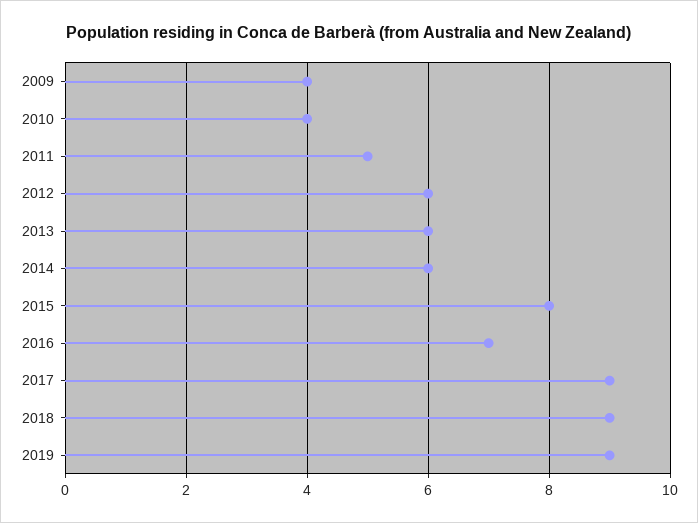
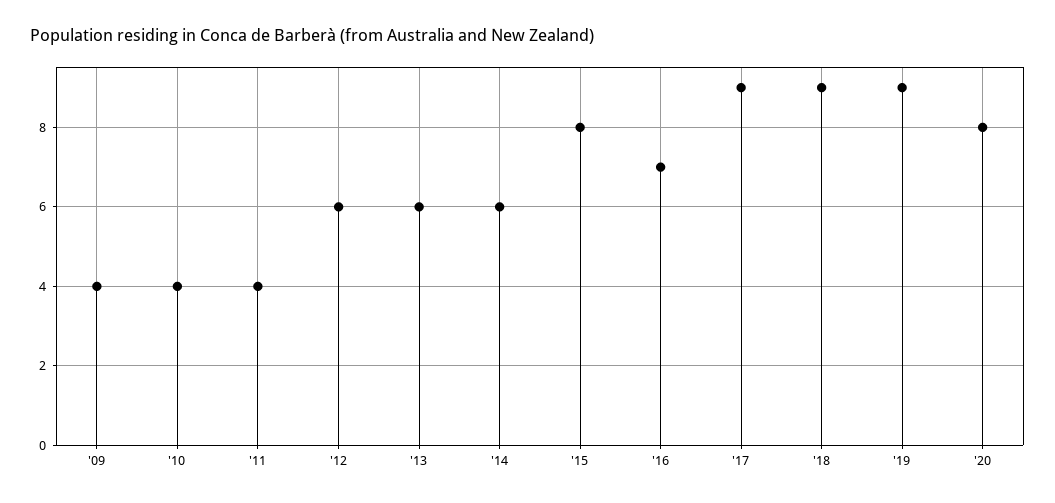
2011: 5 -> 4
'20: none -> 8

